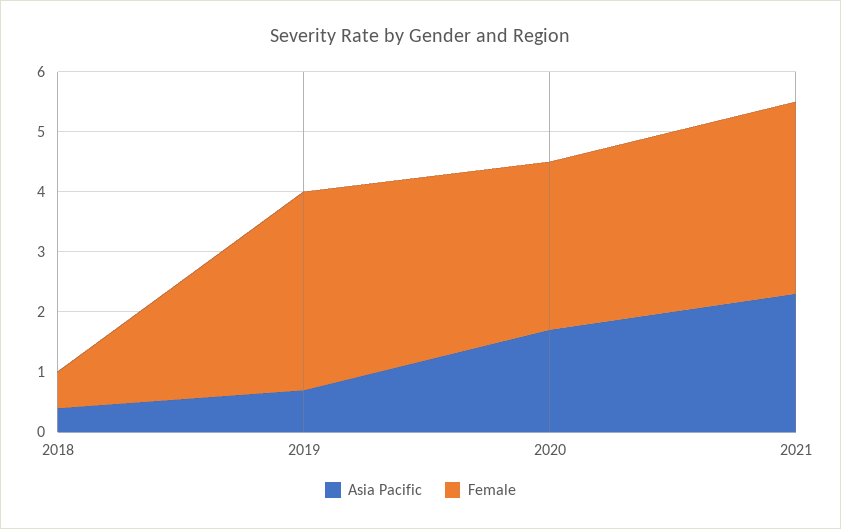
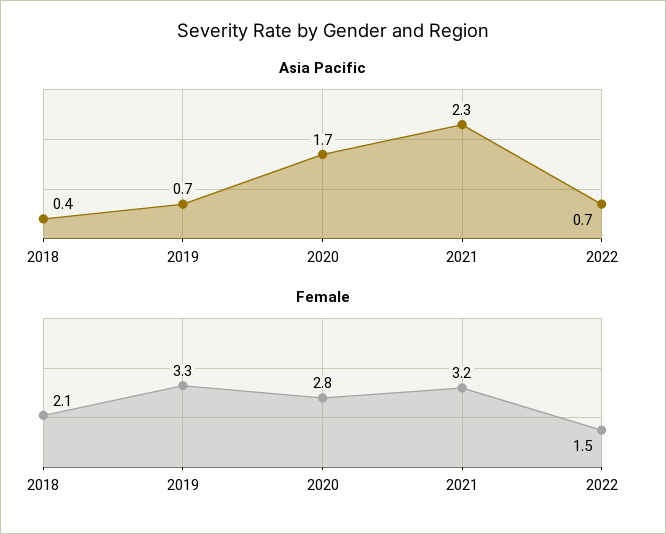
Female, 2018: 0.5 -> 2.1
Asia Pacific, 2022: none -> 0.7
Female, 2022: none -> 1.5

